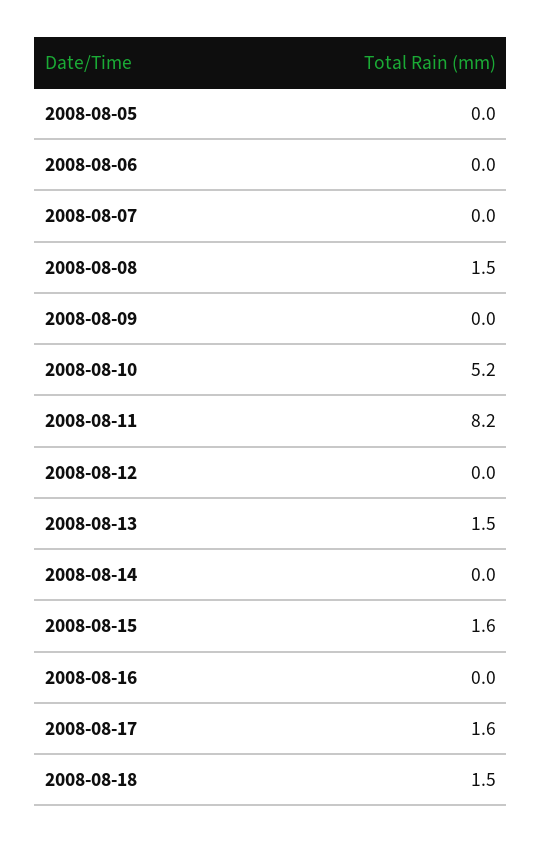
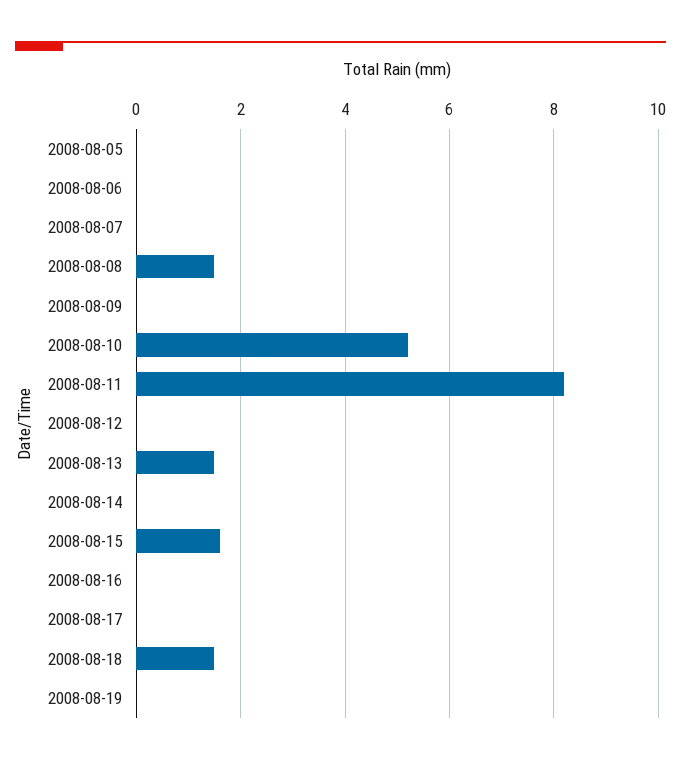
2008-08-17: 1.6 -> 0
2008-08-19: none -> 0

